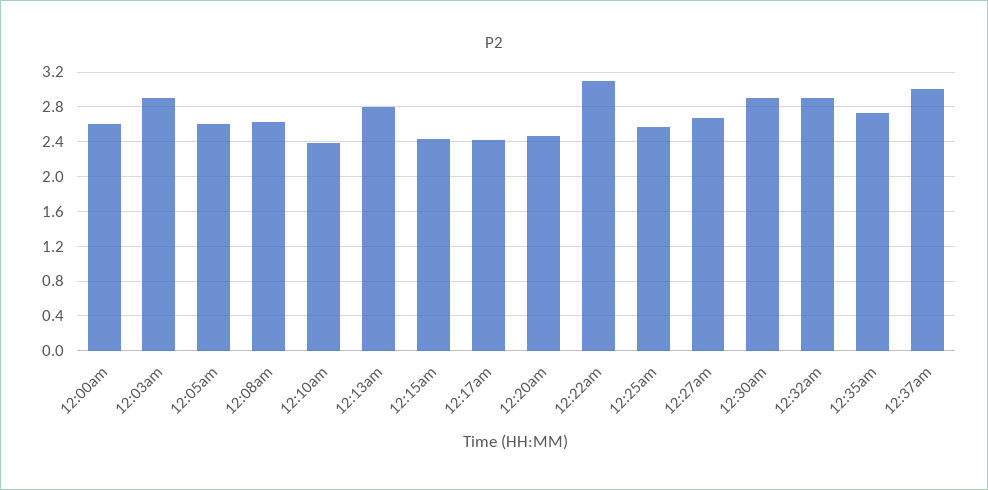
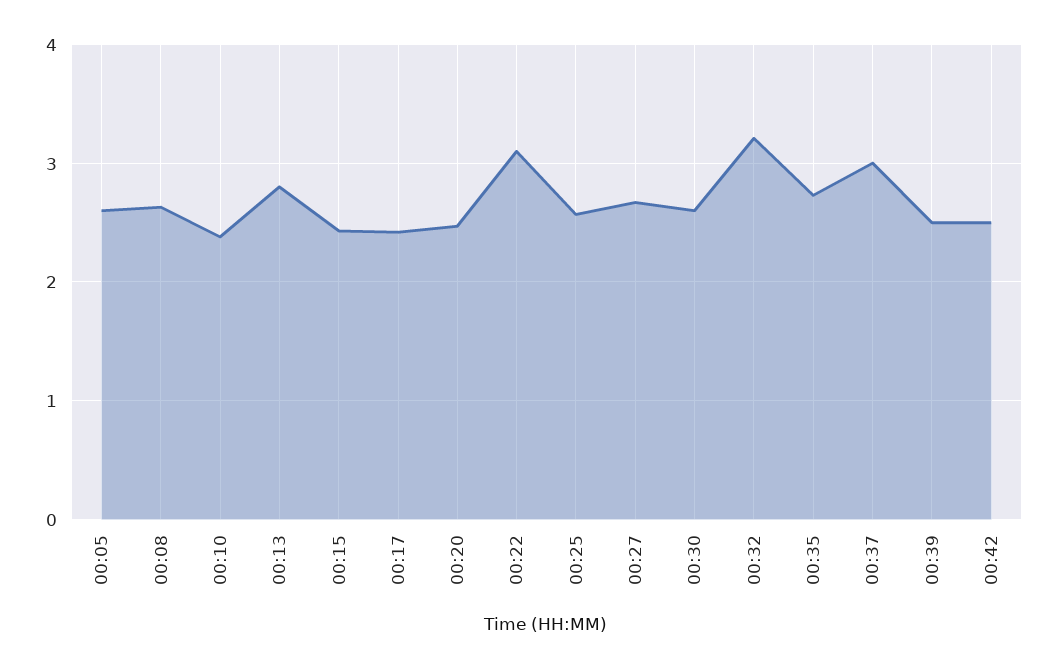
12:00am: 2.6 -> none
12:03am: 2.9 -> none
12:30am: 2.9 -> 2.6
12:32am: 2.9 -> 3.2
00:39: none -> 2.5
00:42: none -> 2.5

